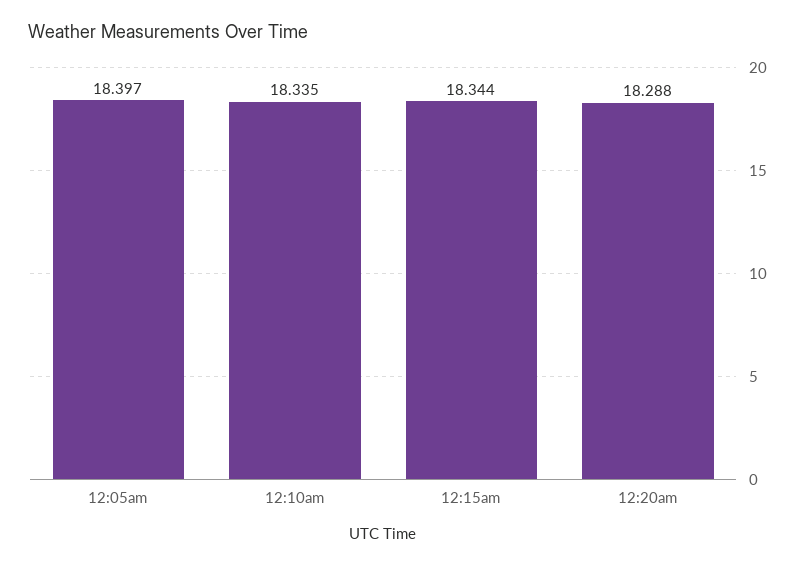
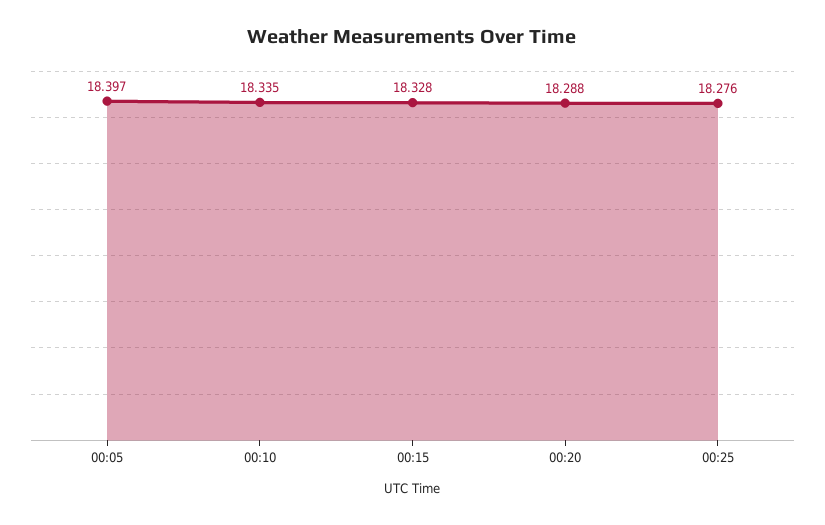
12:15am: 18.344 -> 18.328
00:25: none -> 18.276

